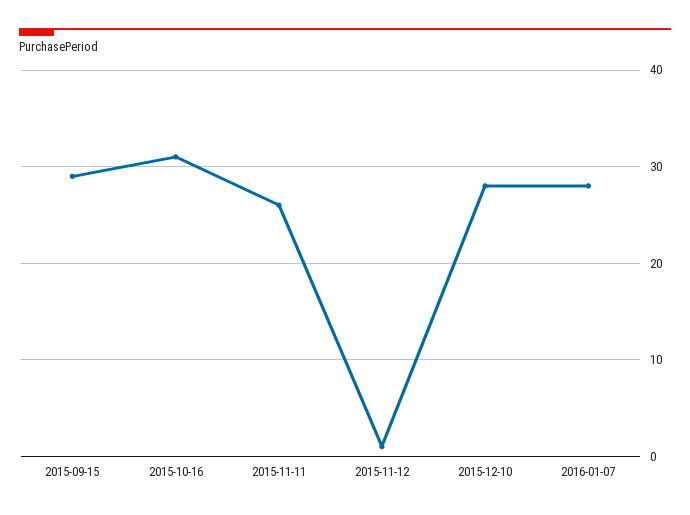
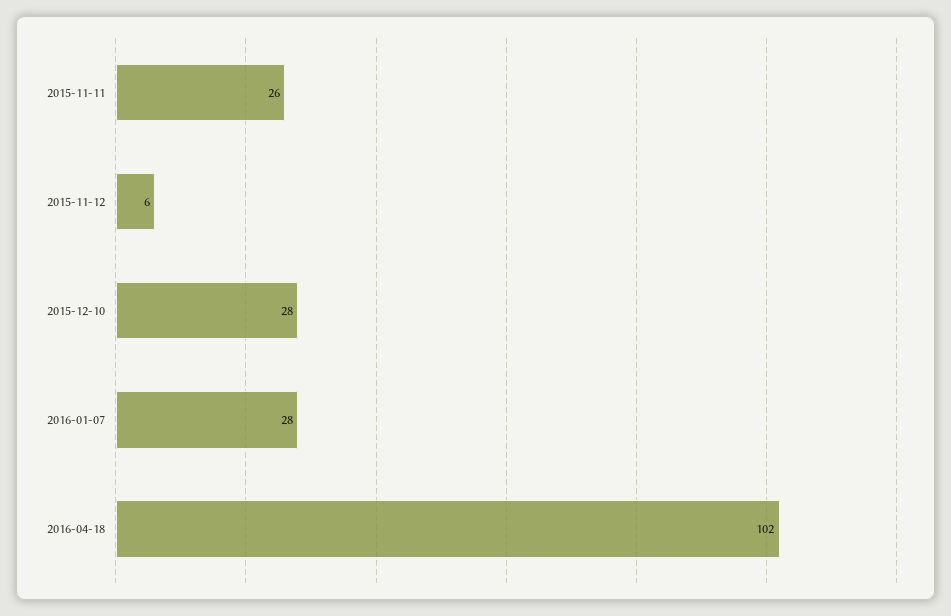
2015-09-15: 29 -> none
2015-10-16: 31 -> none
2015-11-12: 1 -> 6
2016-04-18: none -> 102

